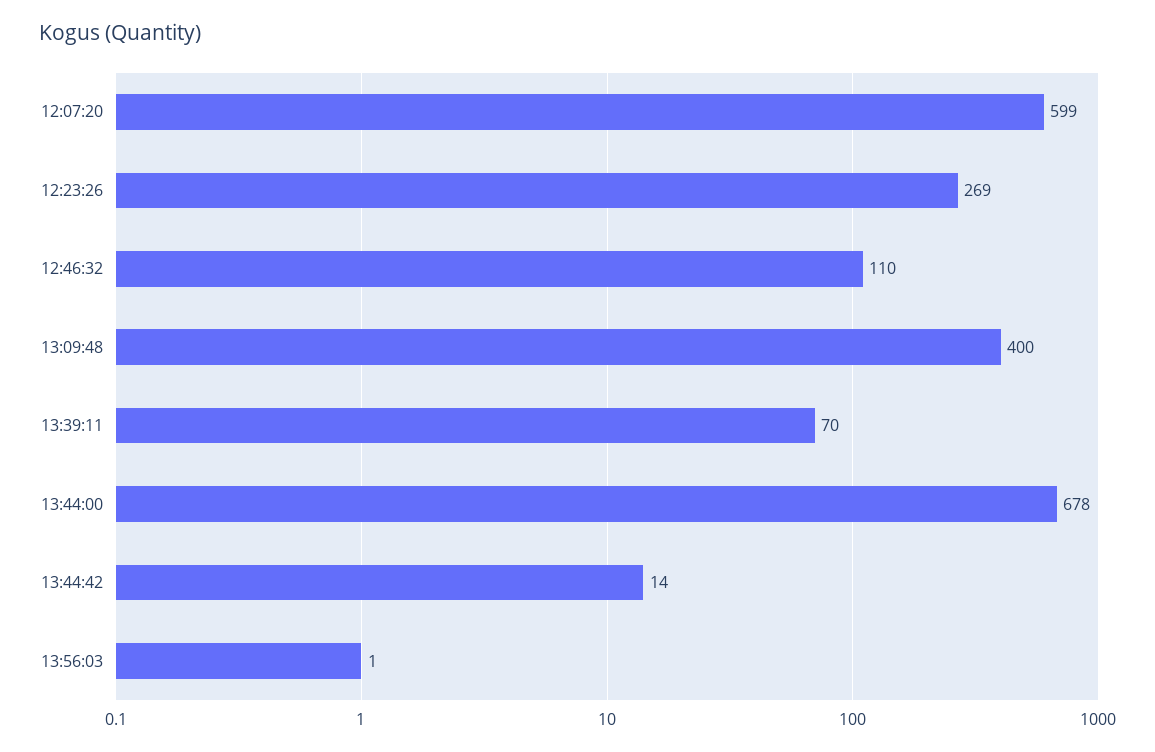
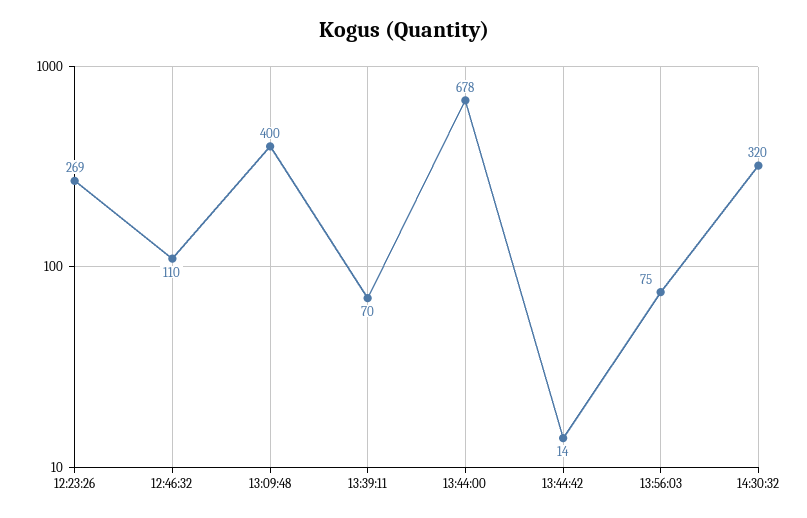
12:07:20: 599 -> none
13:56:03: 1 -> 75
14:30:32: none -> 320

